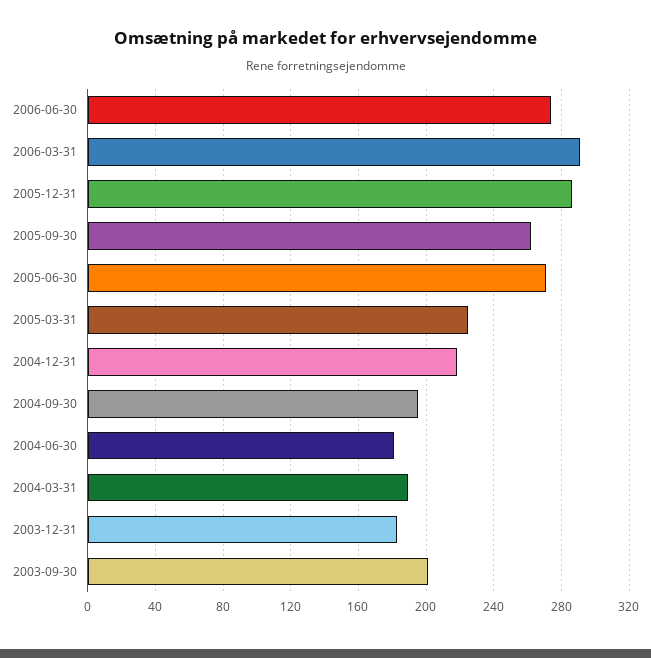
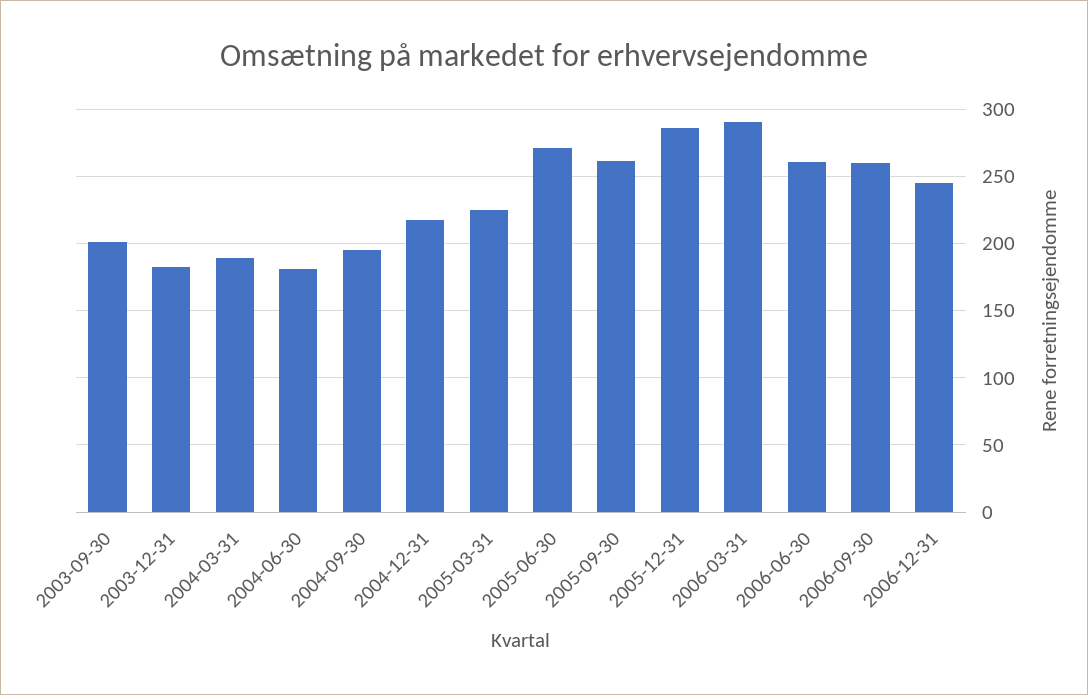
2006-06-30: 275 -> 260
2006-09-30: none -> 260
2006-12-31: none -> 245

